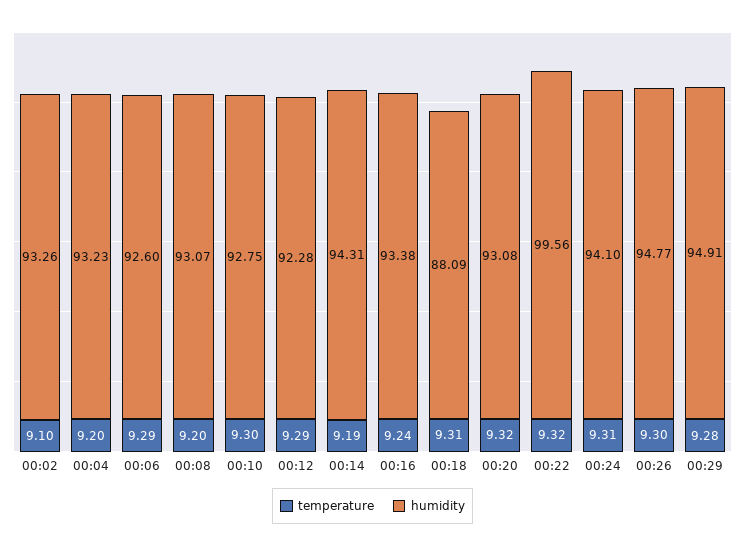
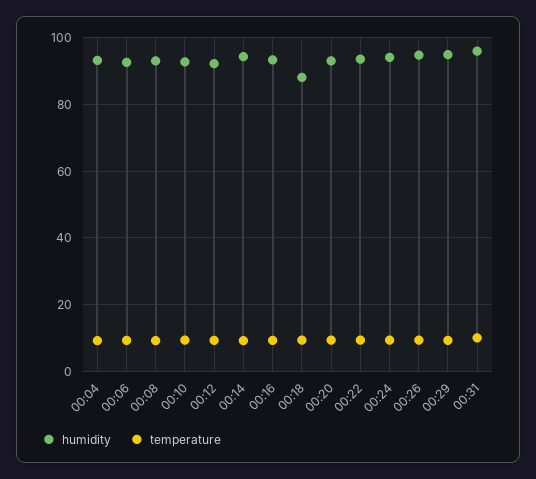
temperature, 00:02: 9.1 -> none
humidity, 00:02: 93.26 -> none
humidity, 00:22: 99.56 -> 94
humidity, 00:31: none -> 96
temperature, 00:31: none -> 10

